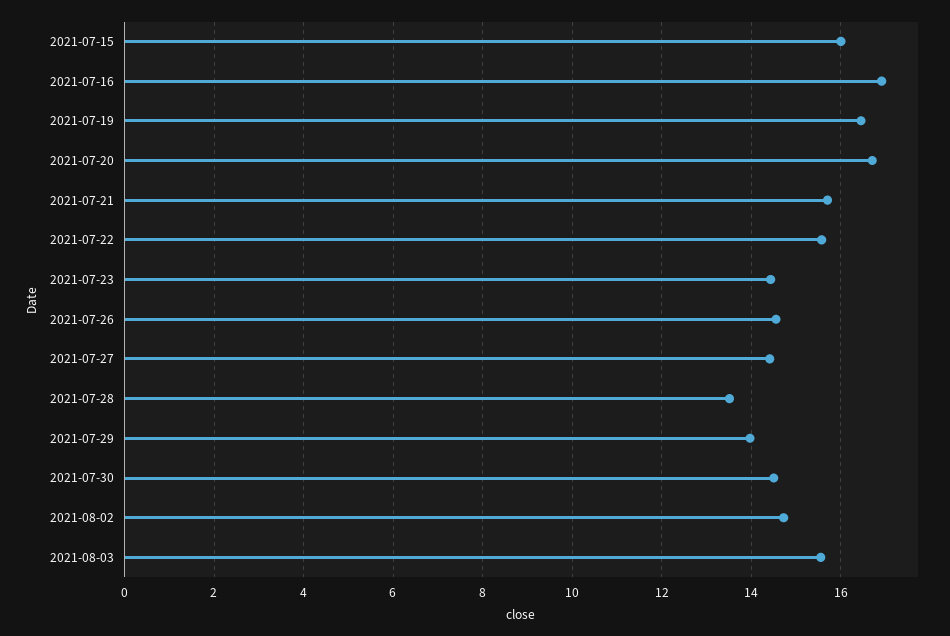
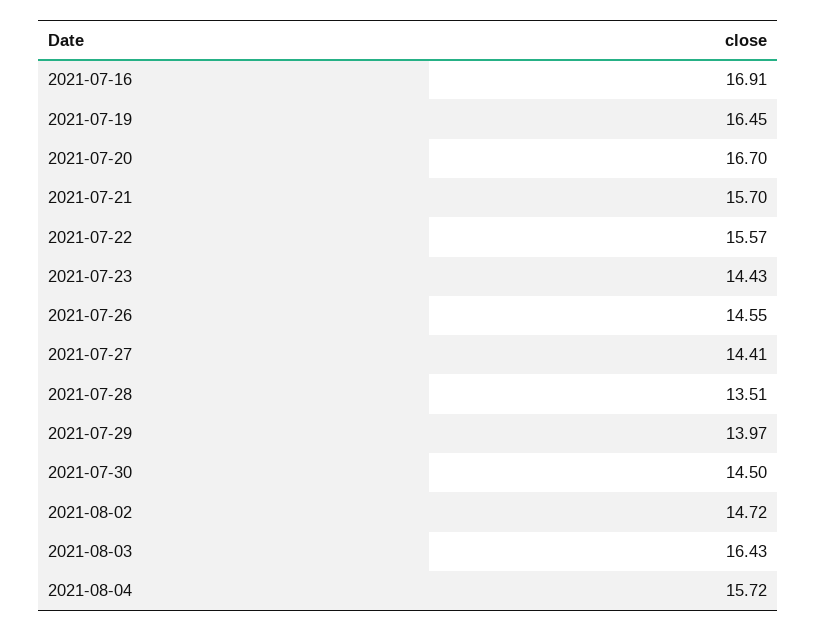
2021-07-15: 16 -> none
2021-08-03: 15.6 -> 16.43
2021-08-04: none -> 15.72

